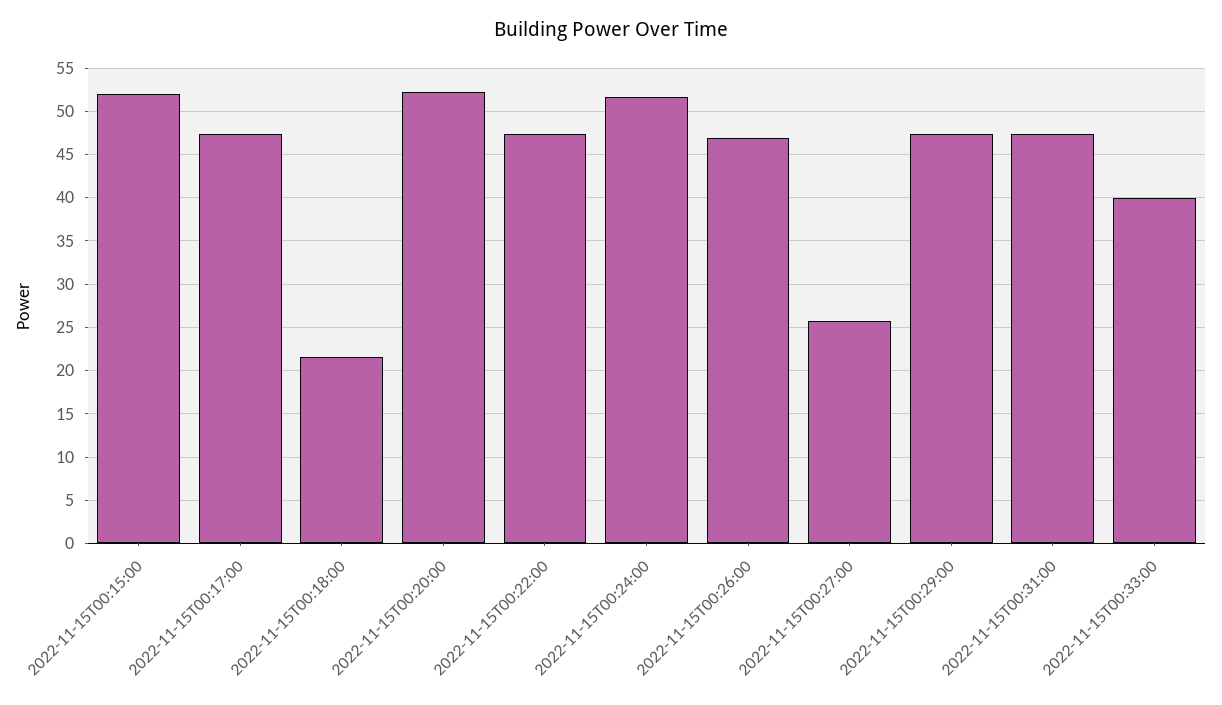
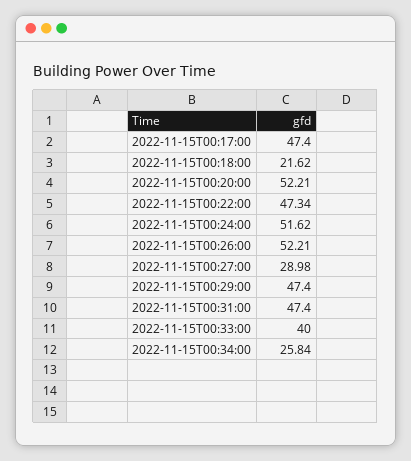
2022-11-15T00:15:00: 52 -> none
2022-11-15T00:26:00: 47 -> 52.21
2022-11-15T00:27:00: 26 -> 28.98
2022-11-15T00:34:00: none -> 25.84

